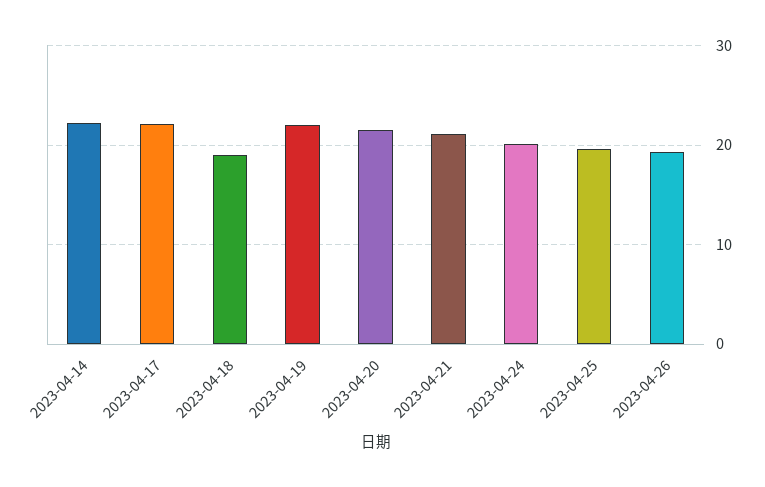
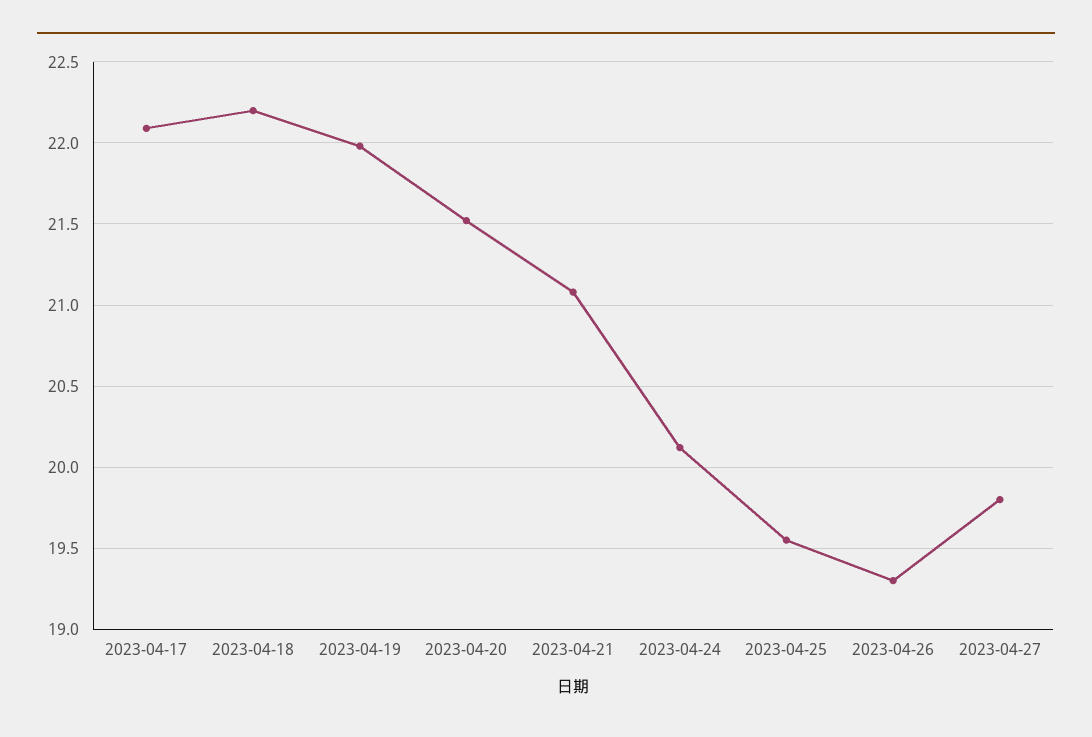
2023-04-14: 22 -> none
2023-04-18: 19 -> 22.2
2023-04-27: none -> 19.8

